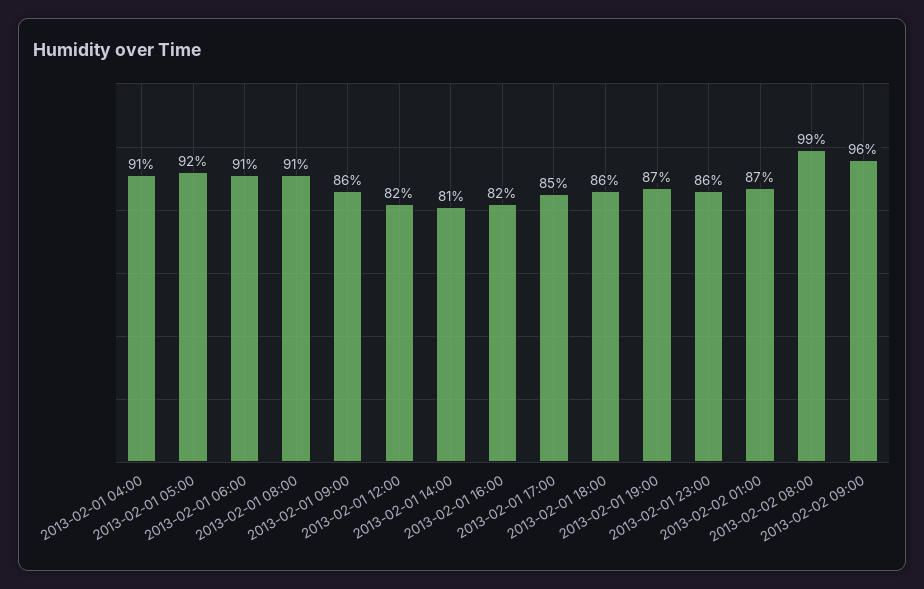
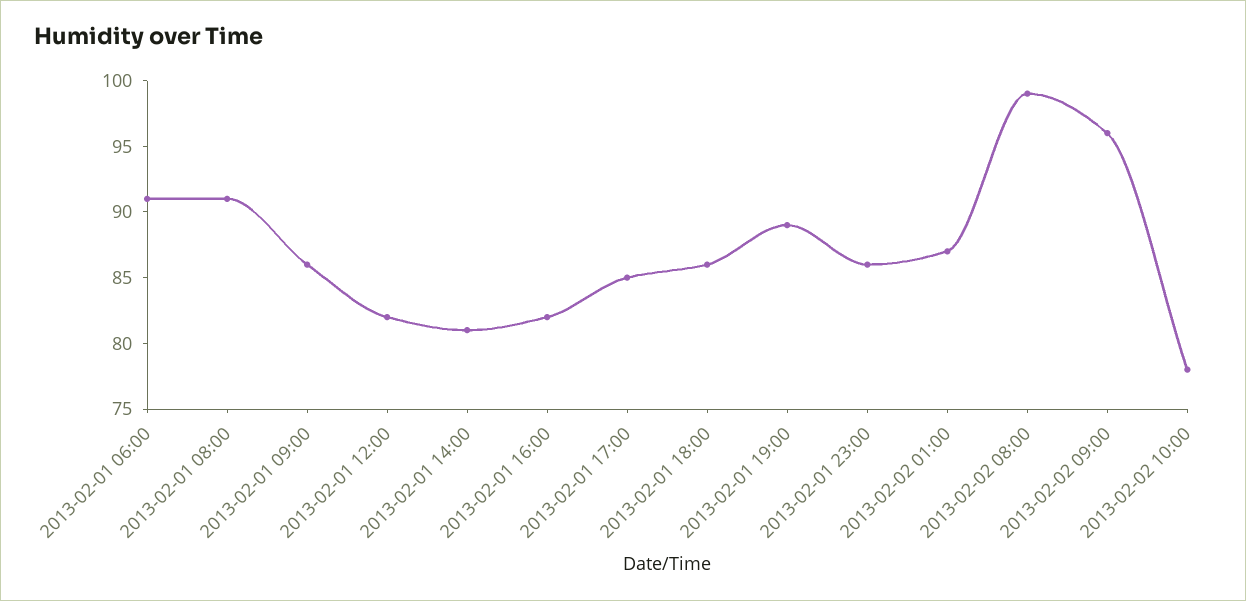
2013-02-01 04:00: 91 -> none
2013-02-01 05:00: 92 -> none
2013-02-01 19:00: 87 -> 89
2013-02-02 10:00: none -> 78

